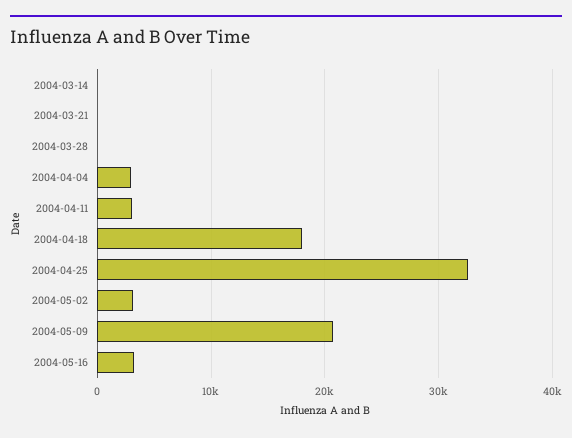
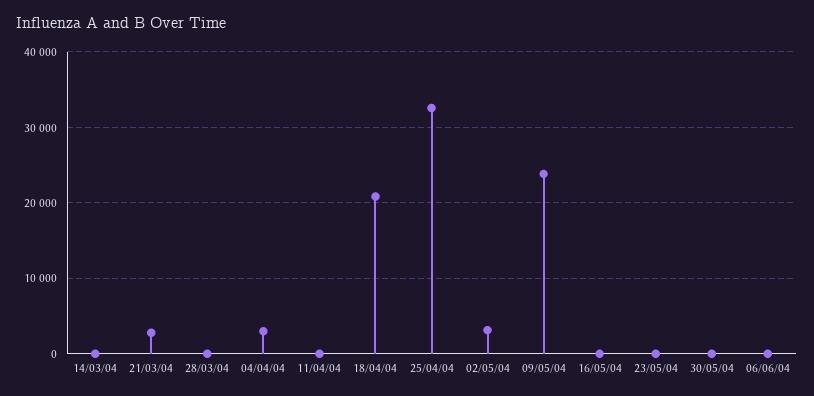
2004-03-21: 0 -> 3000
2004-04-11: 3000 -> 0
2004-04-18: 18000 -> 21000
2004-05-09: 21000 -> 24000
2004-05-16: 3000 -> 0
23/05/04: none -> 0
30/05/04: none -> 0
06/06/04: none -> 0

